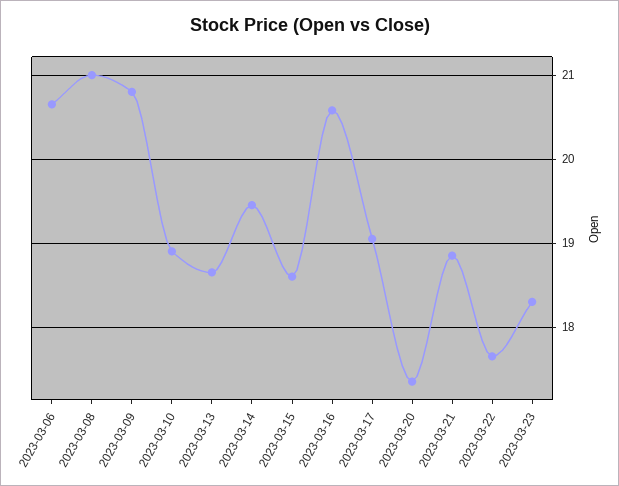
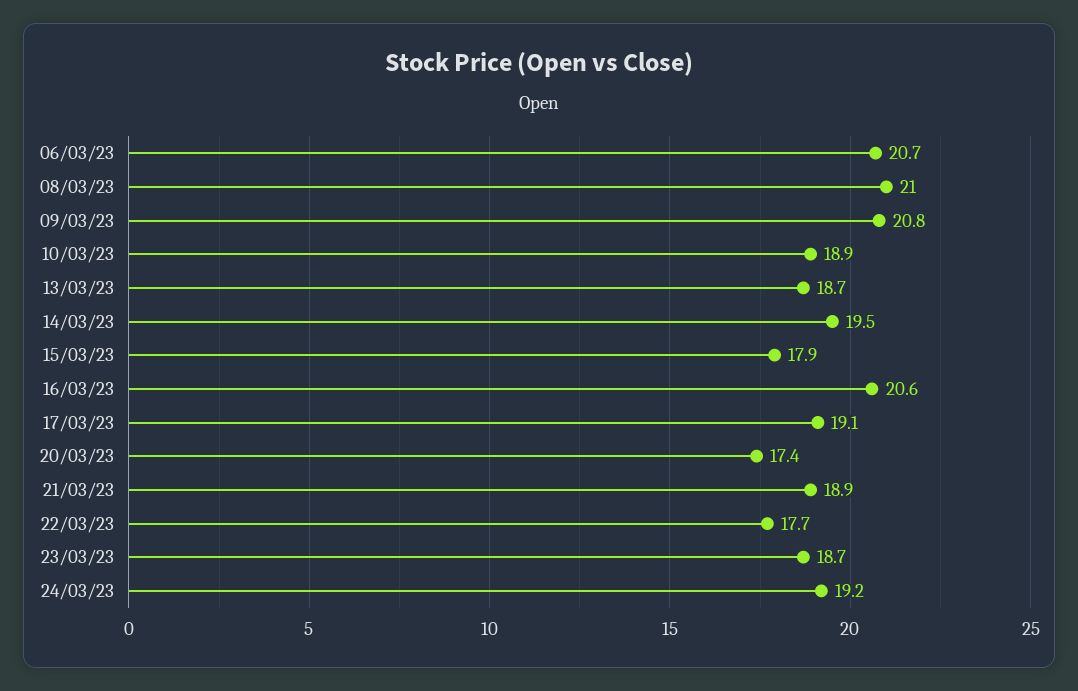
2023-03-15: 18.6 -> 17.9
2023-03-23: 18.3 -> 18.7
24/03/23: none -> 19.2

